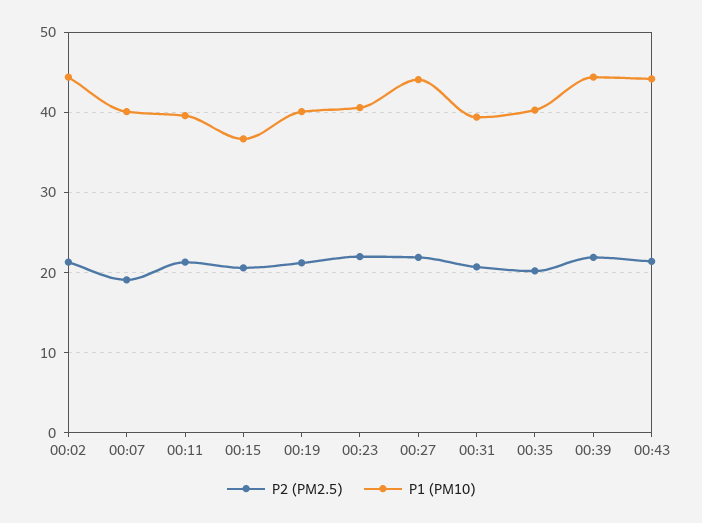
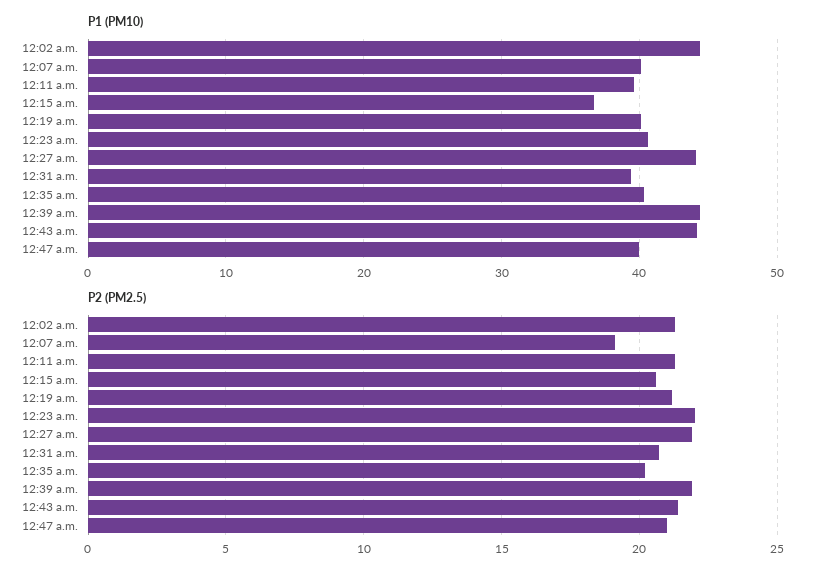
P1 (PM10), 12:47 a.m.: none -> 40
P2 (PM2.5), 12:47 a.m.: none -> 21

